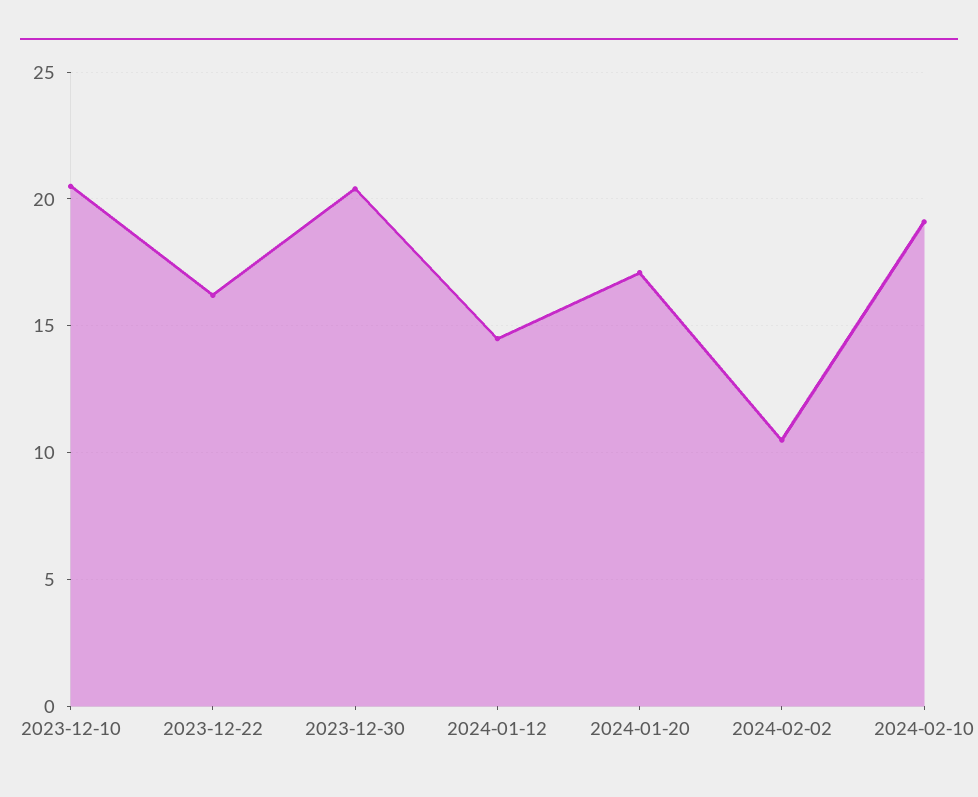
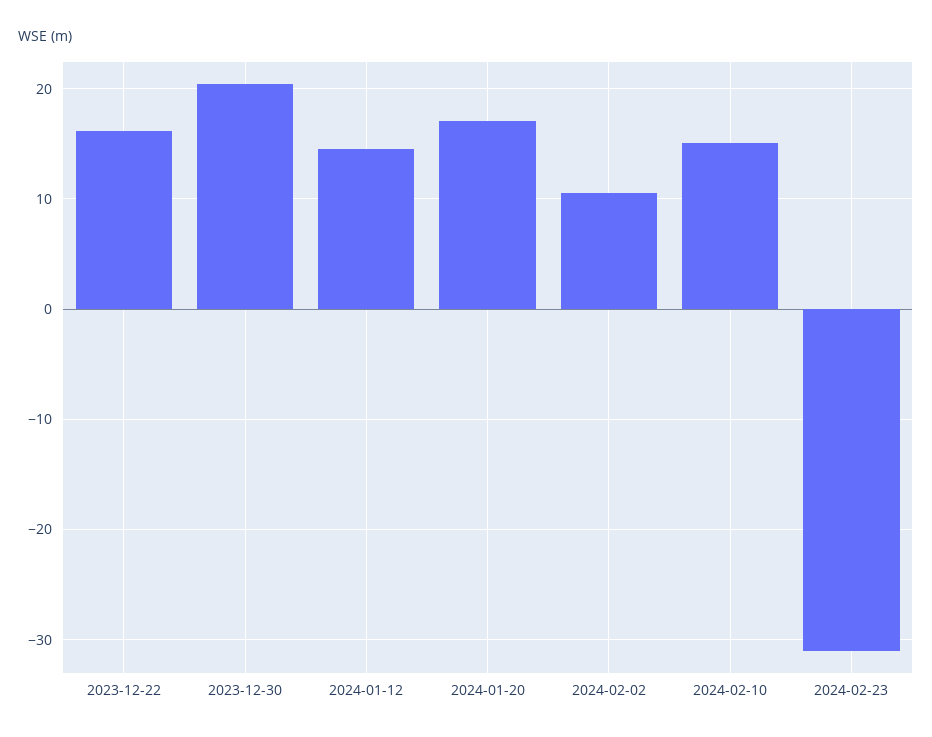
2023-12-10: 20.5 -> none
2024-02-10: 19 -> 15
2024-02-23: none -> -31

